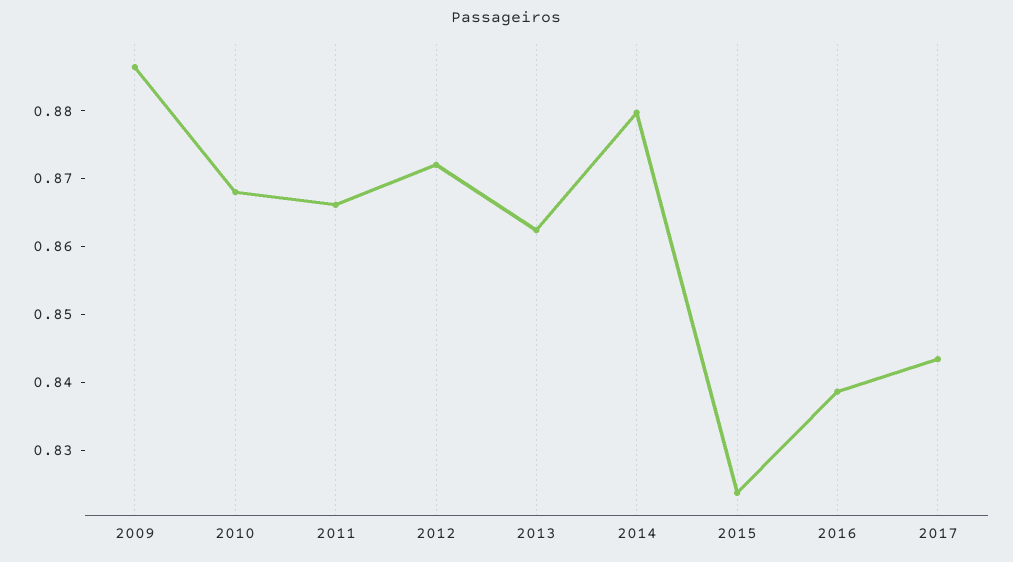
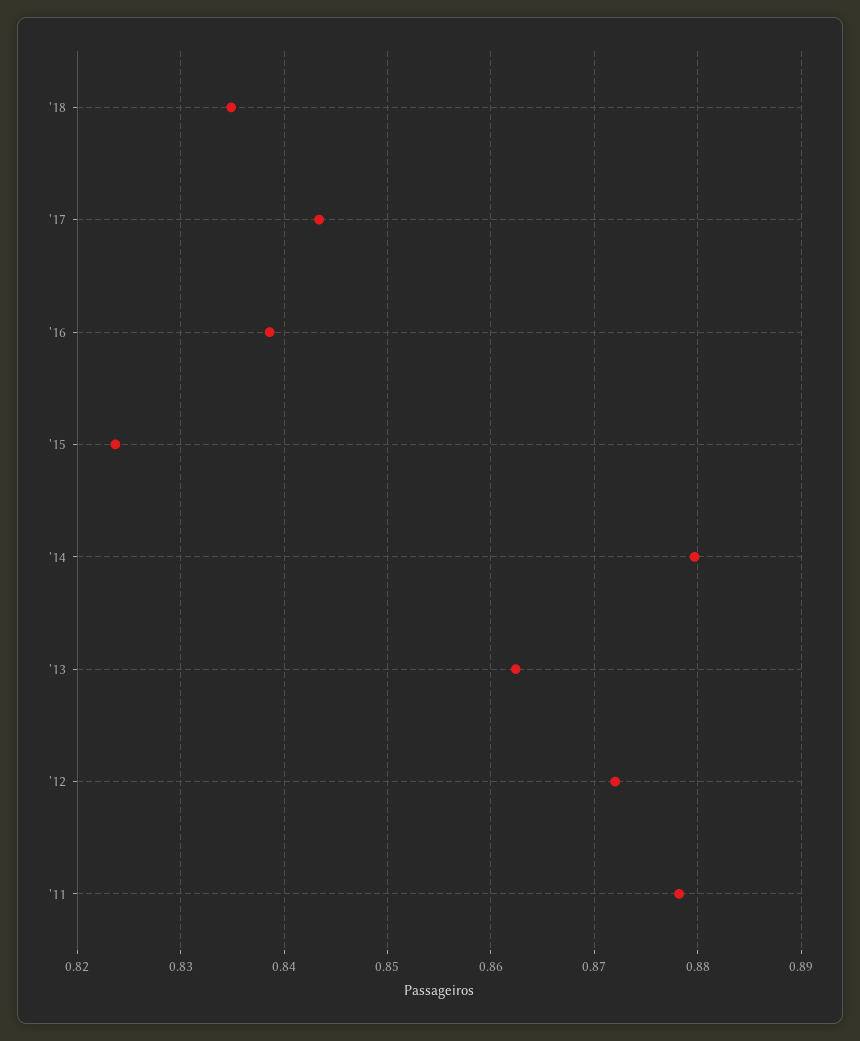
2009: 0.886 -> none
2010: 0.868 -> none
2011: 0.866 -> 0.878
'18: none -> 0.835

